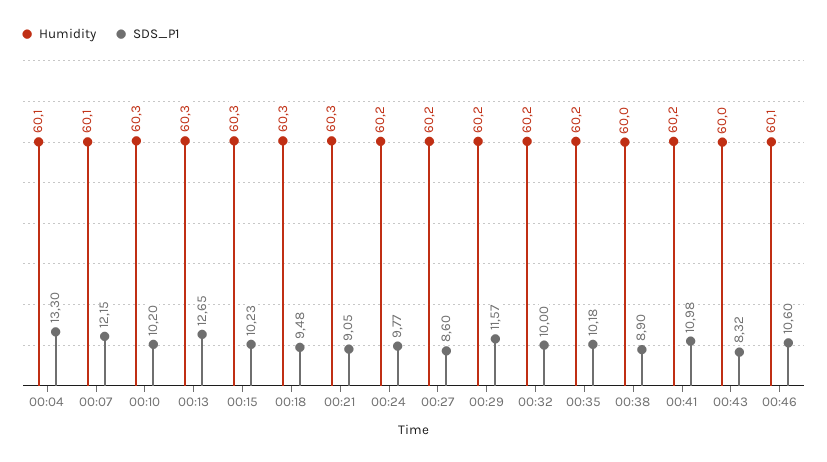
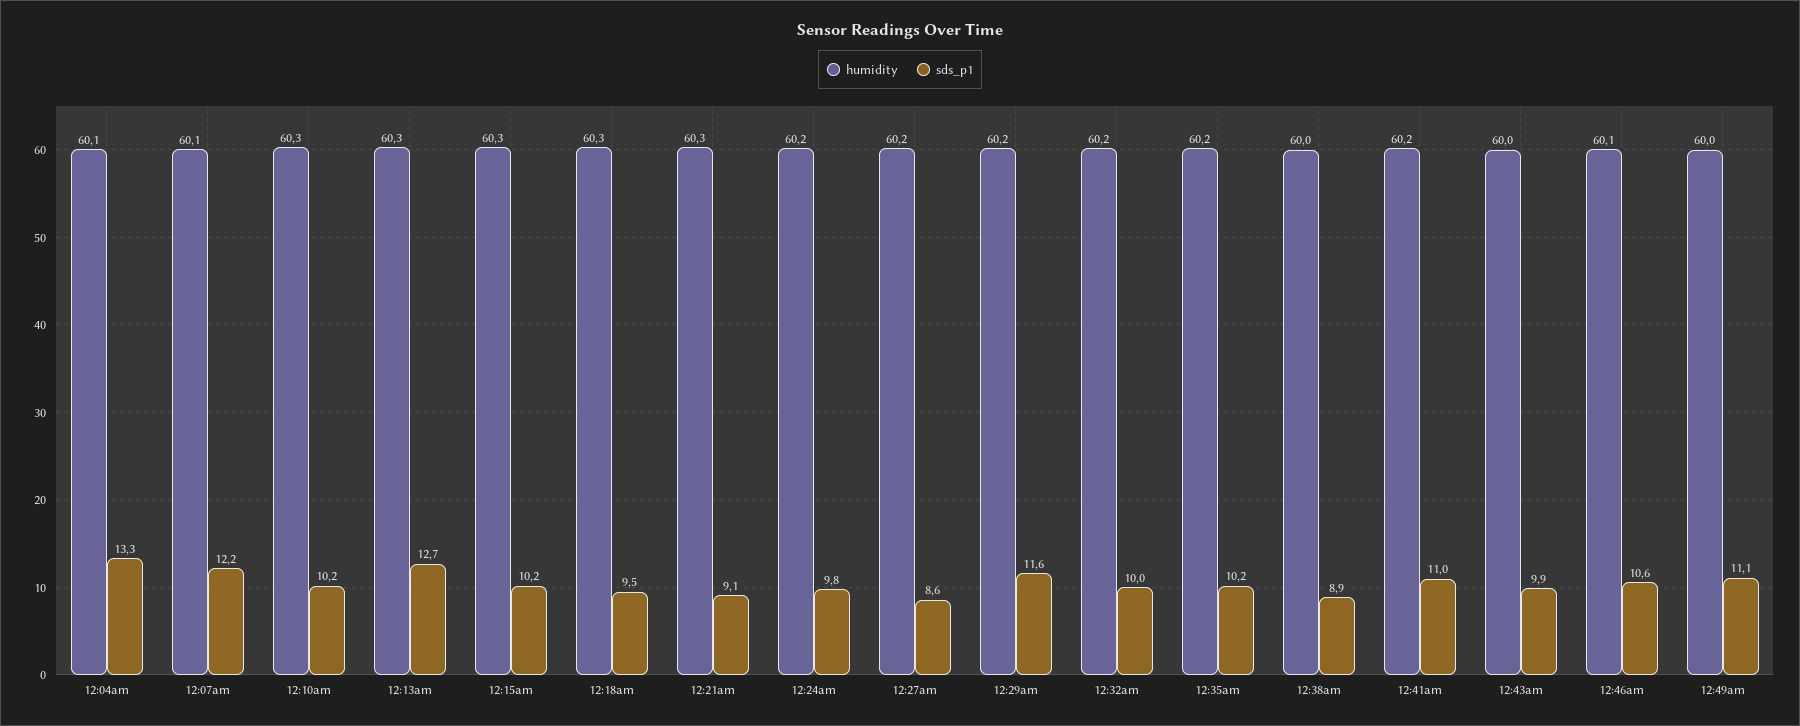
SDS_P1, 00:43: 8.32 -> 9.9
Humidity, 12:49am: none -> 60
SDS_P1, 12:49am: none -> 11.1

